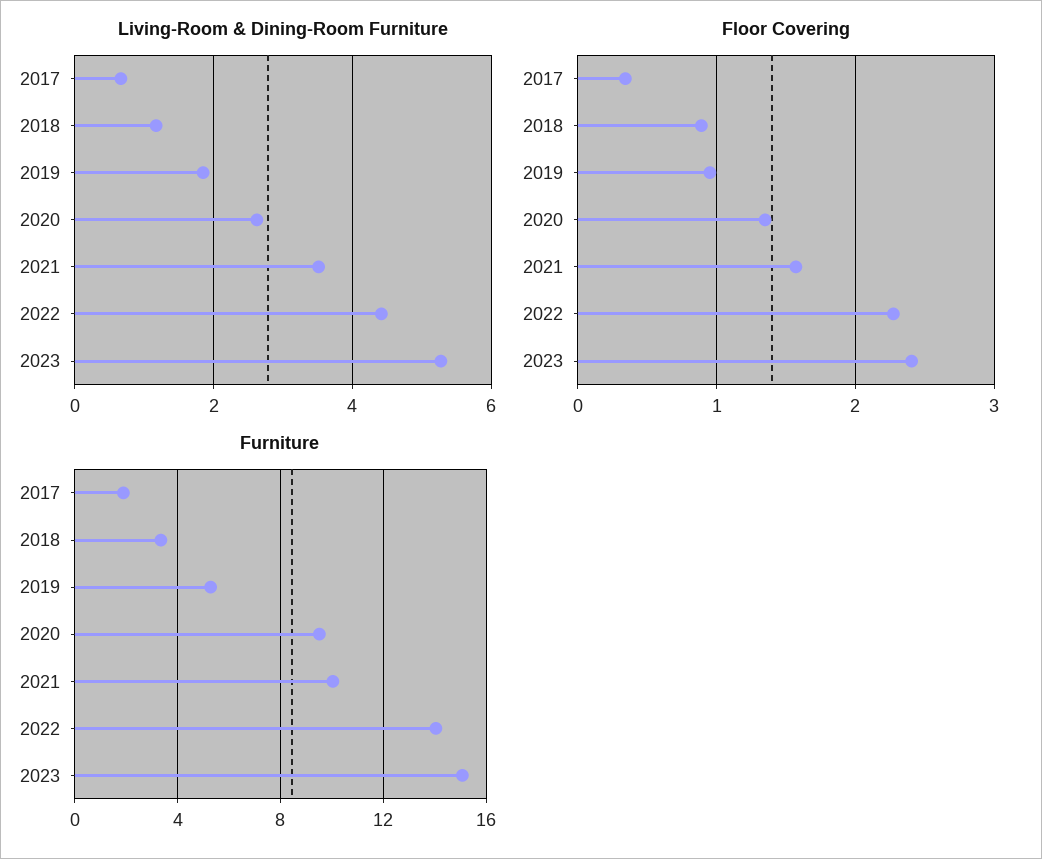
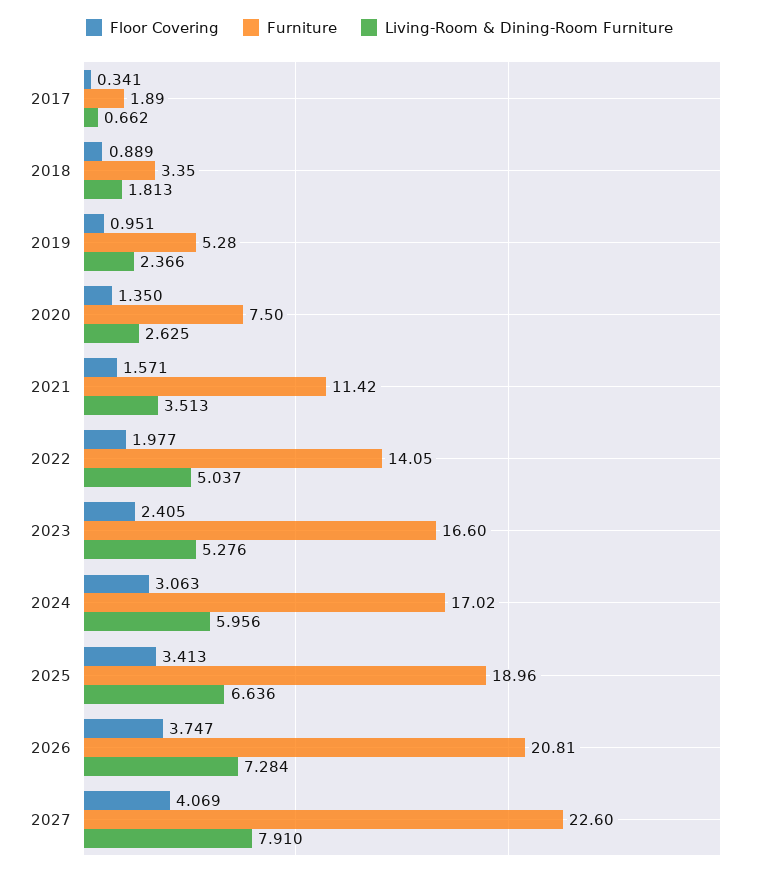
Living-Room & Dining-Room Furniture, 2018: 1.2 -> 1.813
Living-Room & Dining-Room Furniture, 2019: 1.8 -> 2.366
Living-Room & Dining-Room Furniture, 2022: 4.4 -> 5.037
Floor Covering, 2022: 2.3 -> 1.977
Furniture, 2020: 9.5 -> 7.5
Furniture, 2021: 10 -> 11.42
Furniture, 2023: 15 -> 16.6
Floor Covering, 2024: none -> 3.063
Furniture, 2024: none -> 17.02
Living-Room & Dining-Room Furniture, 2024: none -> 5.956
Floor Covering, 2025: none -> 3.413
Furniture, 2025: none -> 18.96
Living-Room & Dining-Room Furniture, 2025: none -> 6.636
Floor Covering, 2026: none -> 3.747
Furniture, 2026: none -> 20.81
Living-Room & Dining-Room Furniture, 2026: none -> 7.284
Floor Covering, 2027: none -> 4.069
Furniture, 2027: none -> 22.6
Living-Room & Dining-Room Furniture, 2027: none -> 7.91

